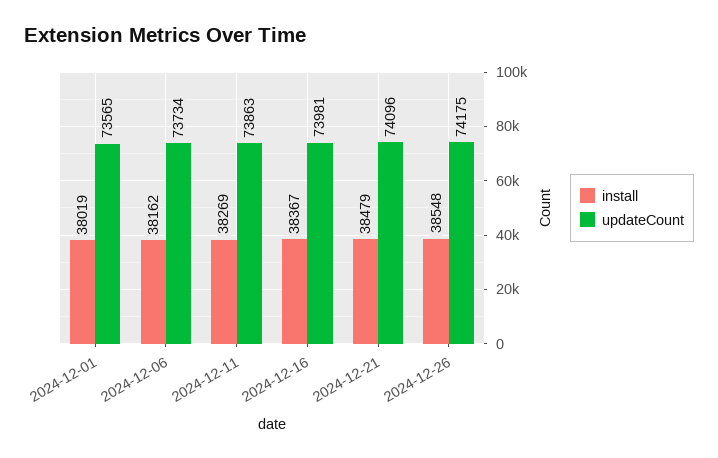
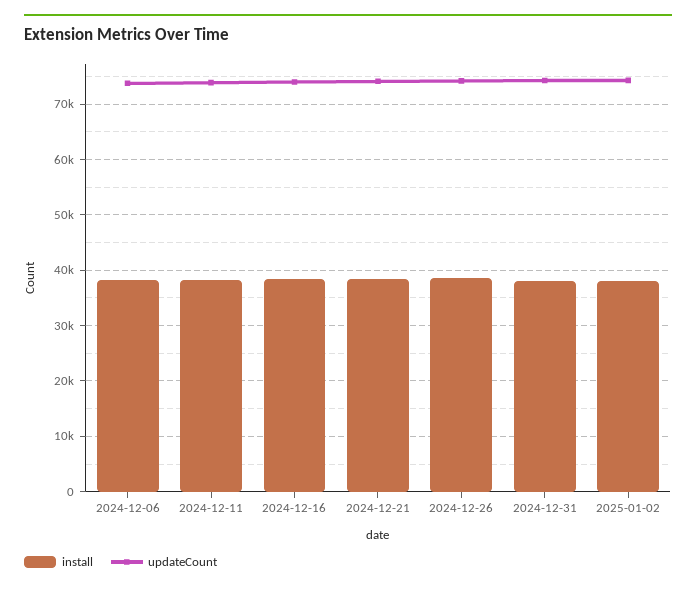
install, 2024-12-01: 38019 -> none
updateCount, 2024-12-01: 73565 -> none
install, 2024-12-31: none -> 38000
updateCount, 2024-12-31: none -> 74000
install, 2025-01-02: none -> 38000
updateCount, 2025-01-02: none -> 74000

